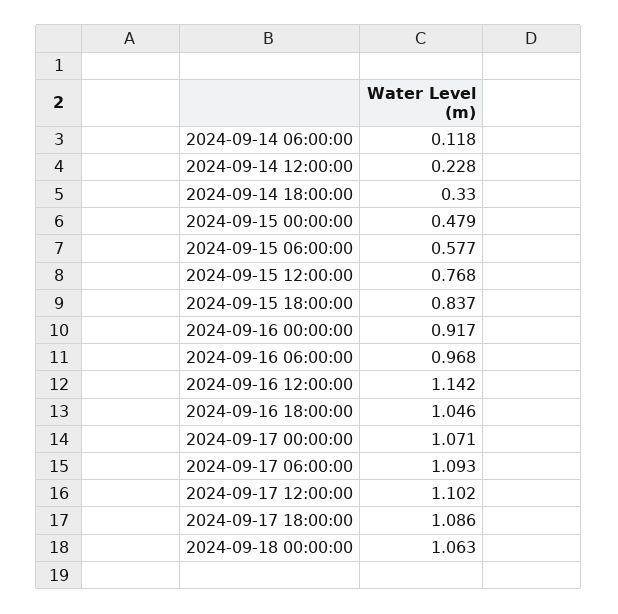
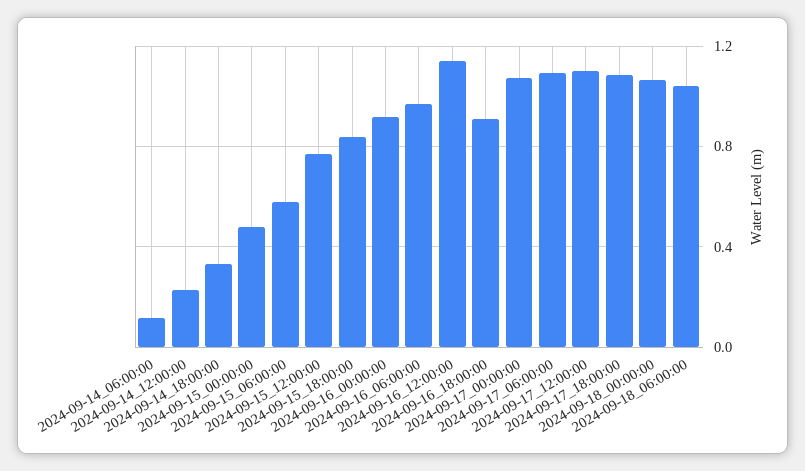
2024-09-16 18:00:00: 1.046 -> 0.9
2024-09-18_06:00:00: none -> 1.05

